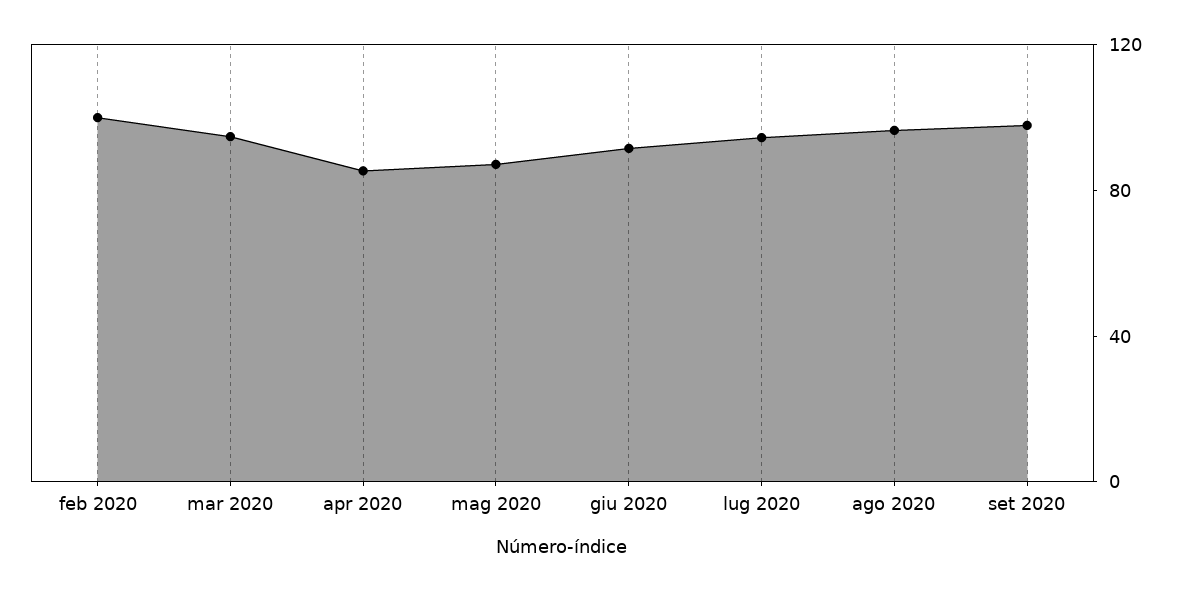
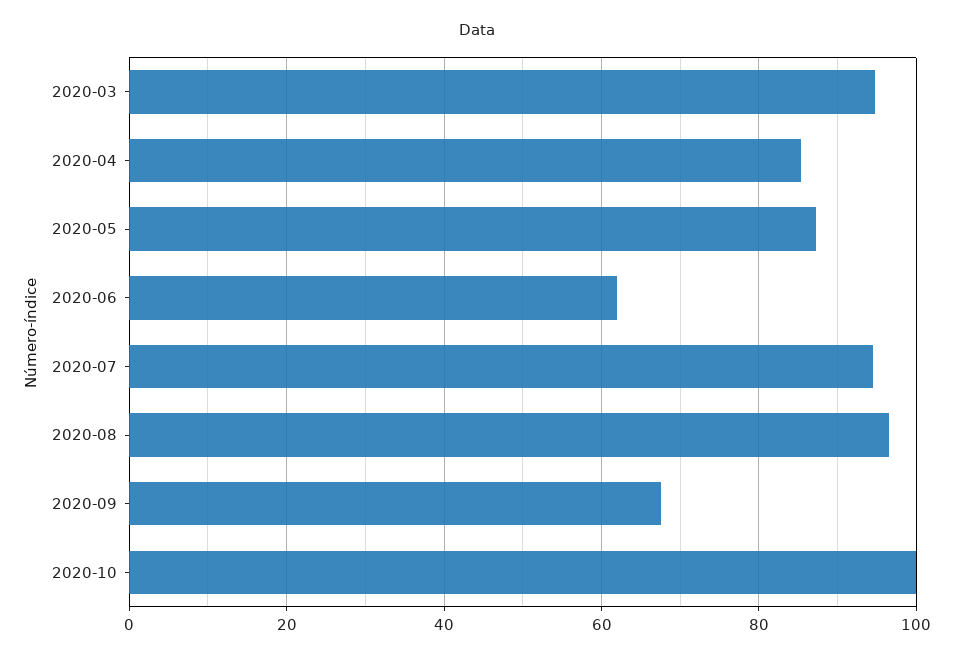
feb 2020: 100 -> none
giu 2020: 90 -> 62
set 2020: 100 -> 68
2020-10: none -> 100

